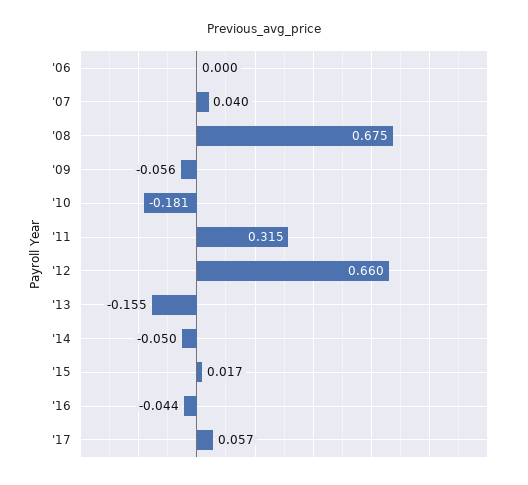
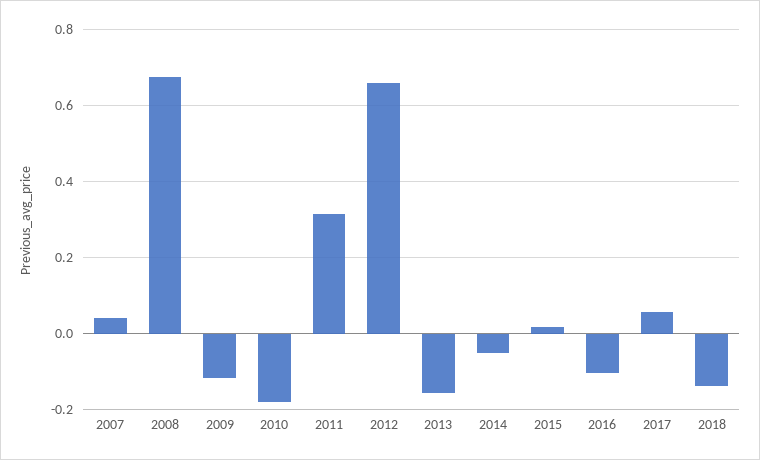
'06: 0 -> none
'09: -0.056 -> -0.12
'16: -0.044 -> -0.1
2018: none -> -0.14

